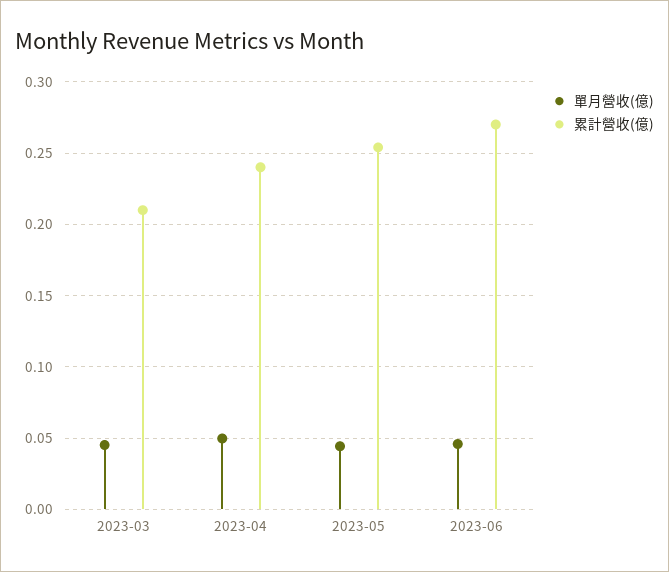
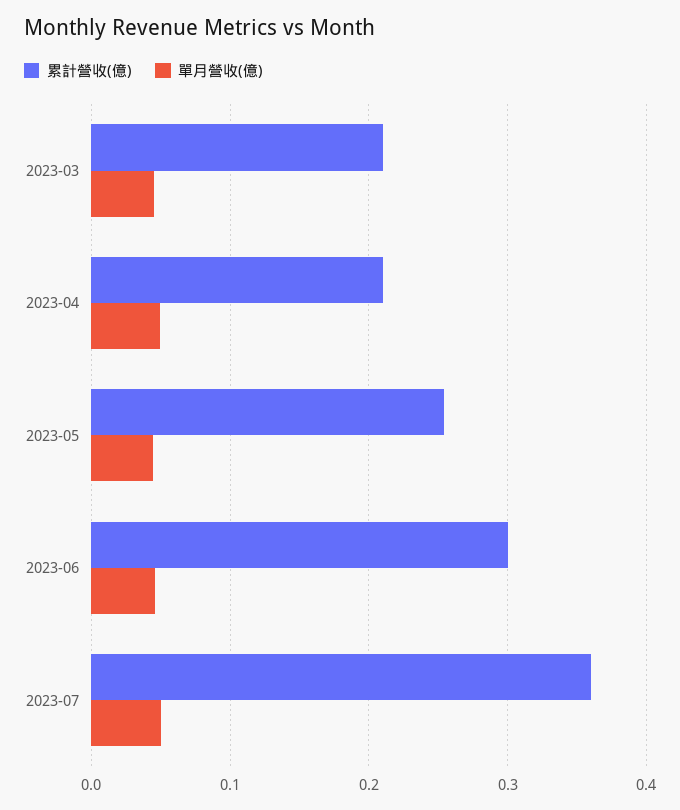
累計營收(億), 2023-04: 0.24 -> 0.21
累計營收(億), 2023-06: 0.27 -> 0.3
累計營收(億), 2023-07: none -> 0.36
單月營收(億), 2023-07: none -> 0.05

